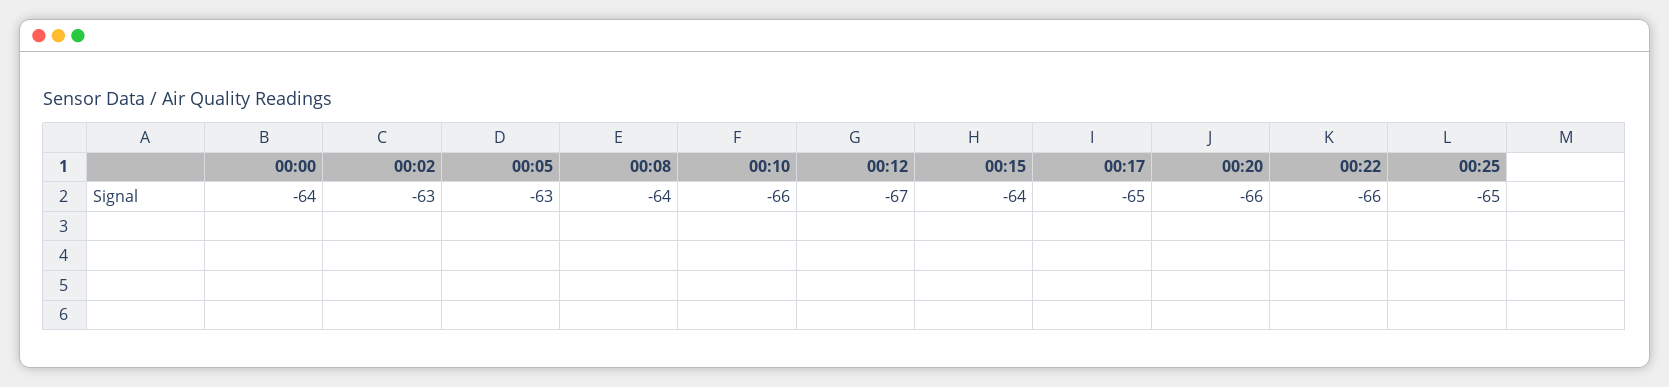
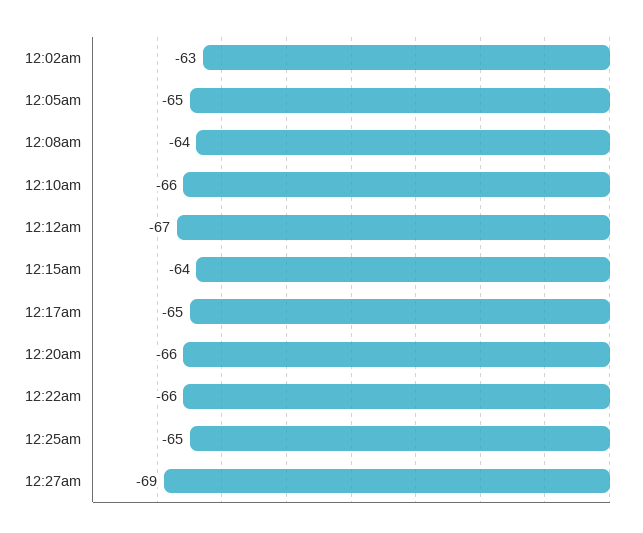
00:00: -64 -> none
00:05: -63 -> -65
12:27am: none -> -69

